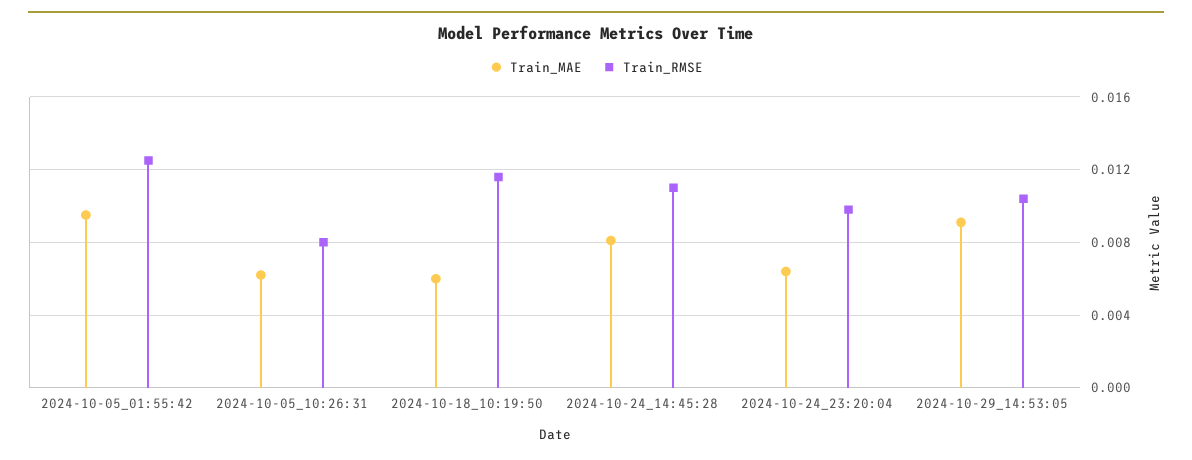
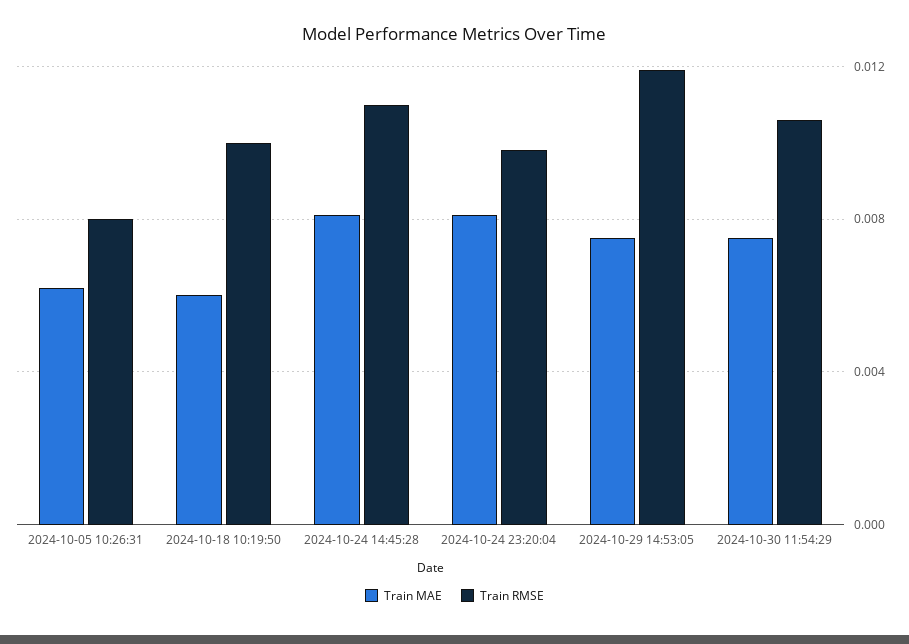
Train_MAE, 2024-10-05_01:55:42: 0.0095 -> none
Train_RMSE, 2024-10-05_01:55:42: 0.0125 -> none
Train_RMSE, 2024-10-18_10:19:50: 0.0115 -> 0.01
Train_MAE, 2024-10-24_23:20:04: 0.0065 -> 0.008
Train_MAE, 2024-10-29_14:53:05: 0.009 -> 0.0075
Train_RMSE, 2024-10-29_14:53:05: 0.0105 -> 0.012
Train_MAE, 2024-10-30 11:54:29: none -> 0.0075
Train_RMSE, 2024-10-30 11:54:29: none -> 0.0105

